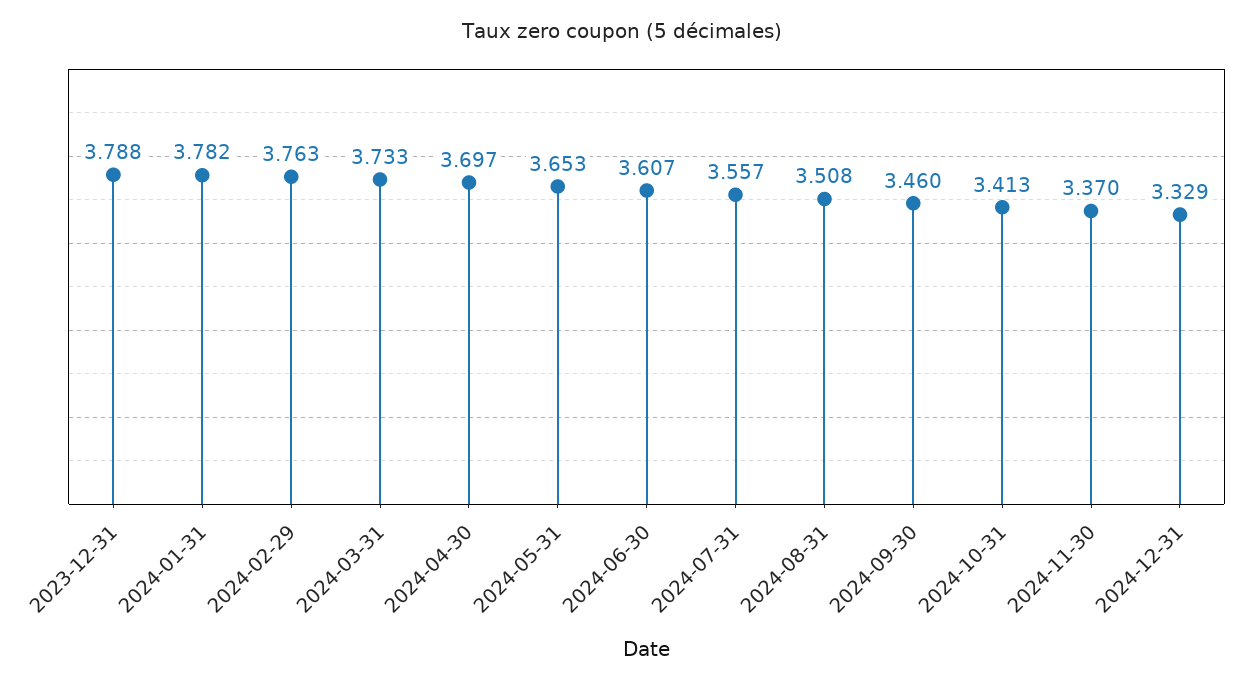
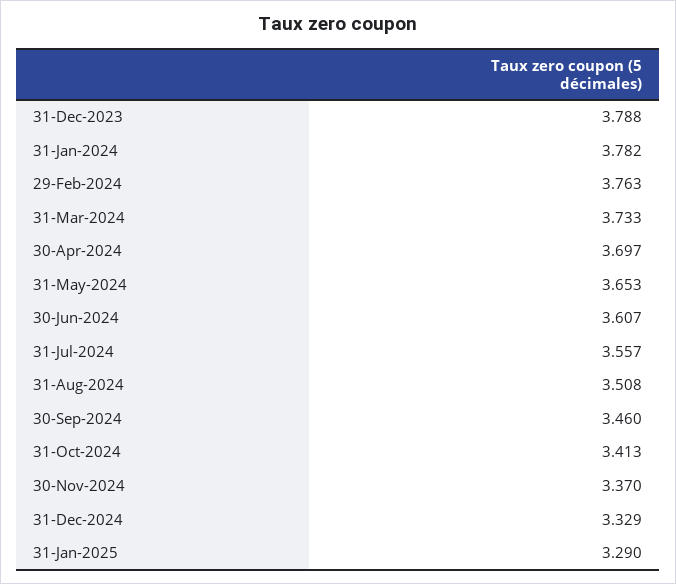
31-Jan-2025: none -> 3.29

